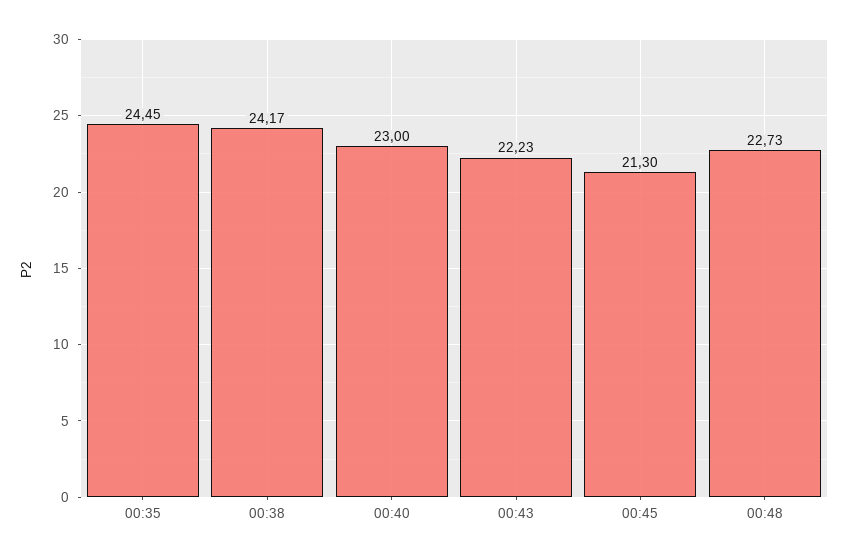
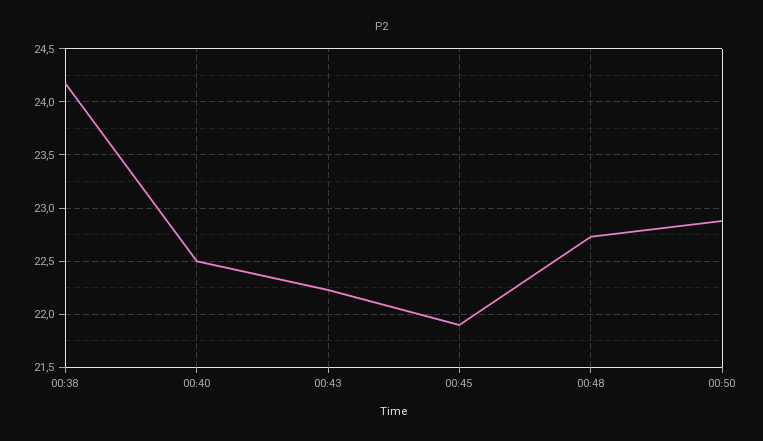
00:35: 24.45 -> none
00:40: 23 -> 22.5
00:45: 21.3 -> 21.9
00:50: none -> 22.9

